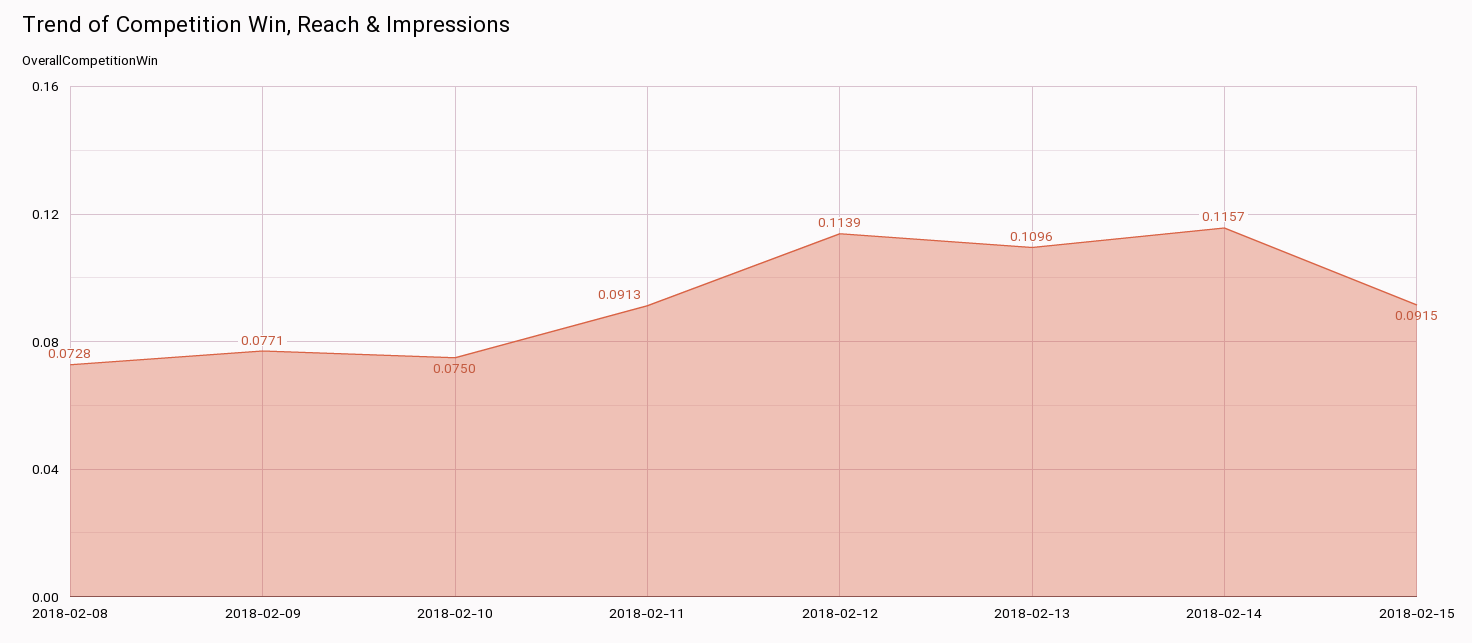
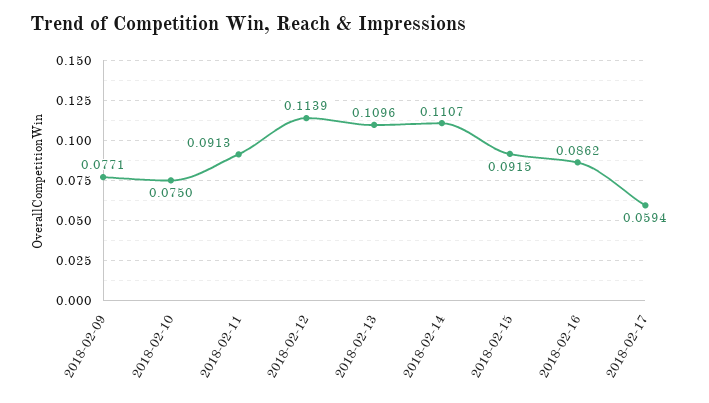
2018-02-08: 0.0728 -> none
2018-02-14: 0.1157 -> 0.1107
2018-02-16: none -> 0.0862
2018-02-17: none -> 0.0594

